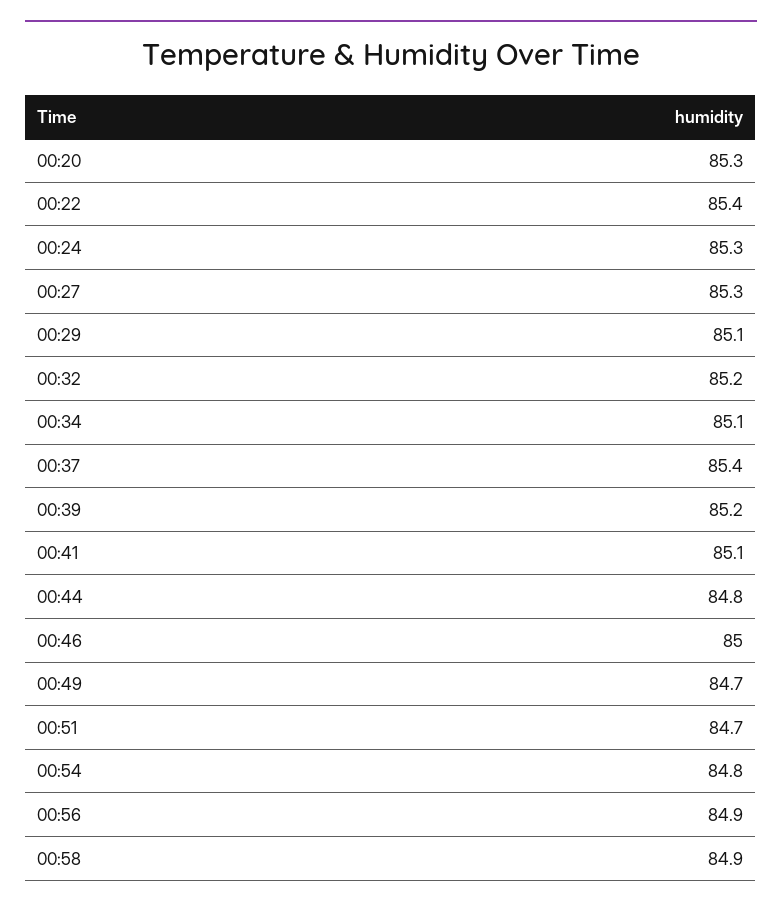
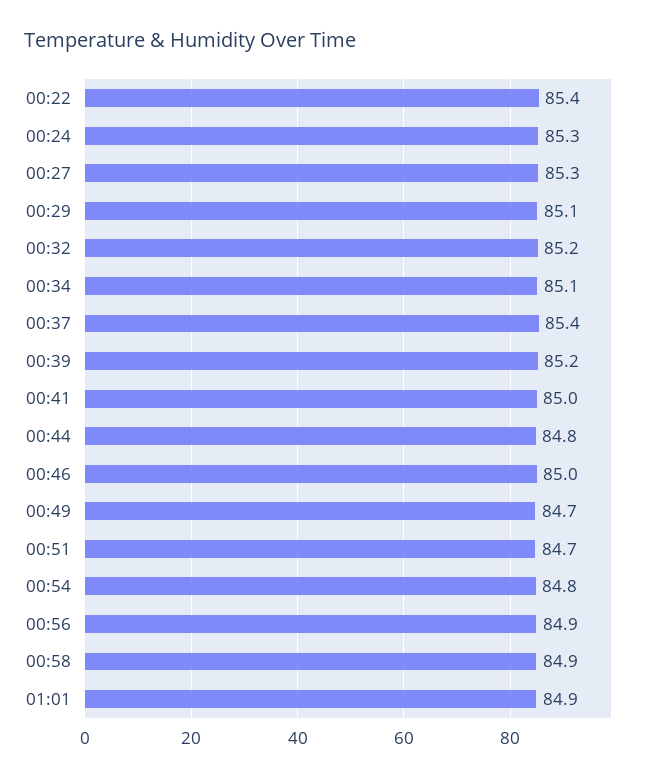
00:20: 85.3 -> none
00:41: 85.1 -> 85
01:01: none -> 84.9

